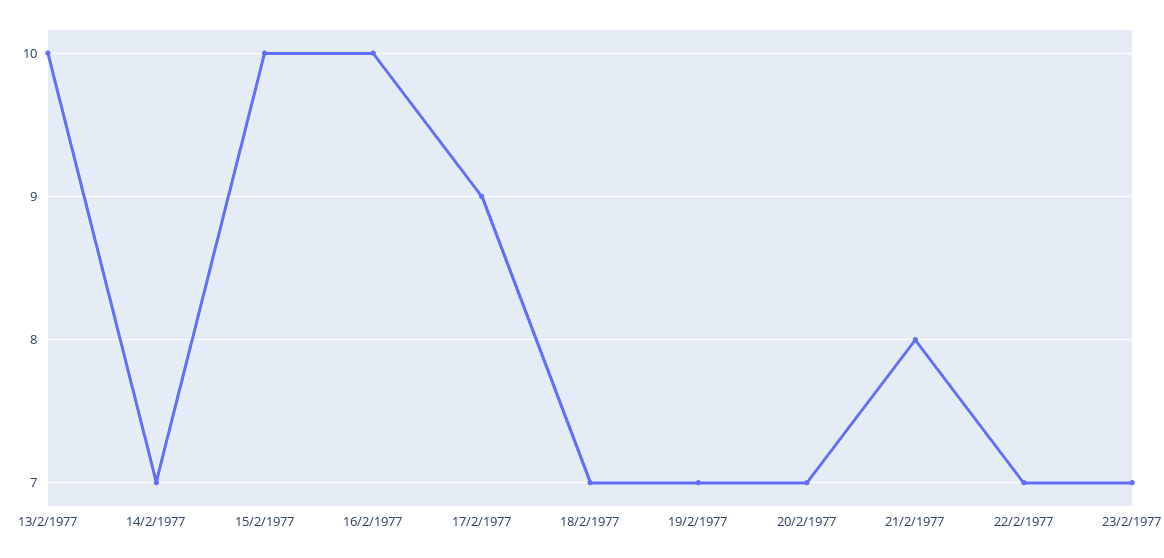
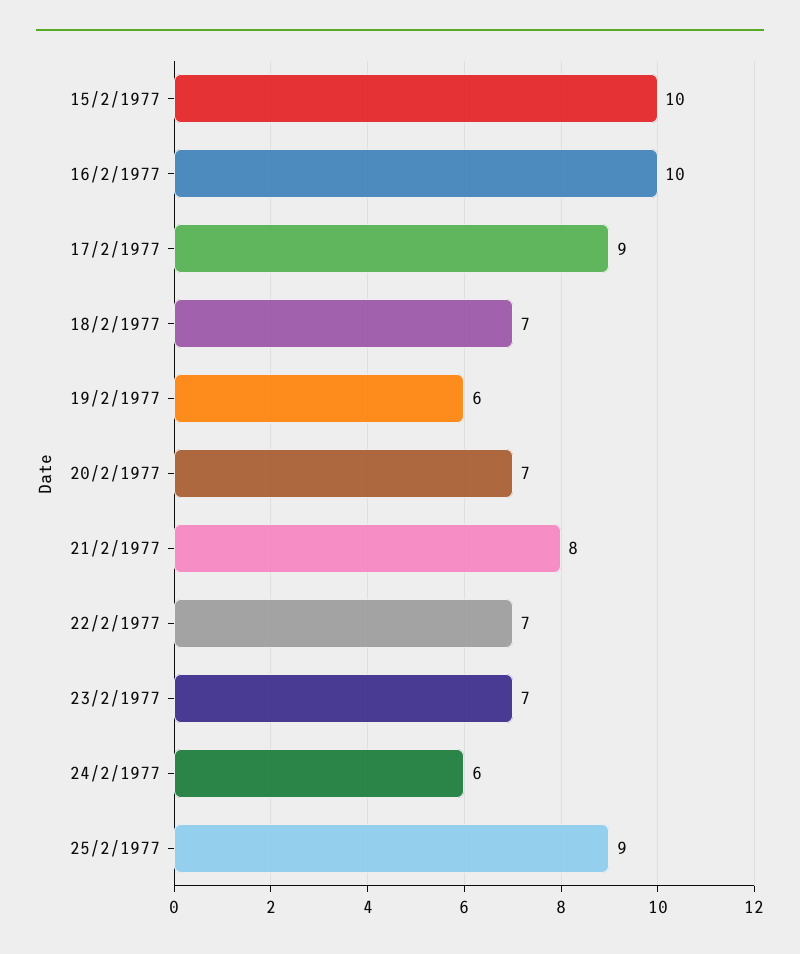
13/2/1977: 10 -> none
14/2/1977: 7 -> none
19/2/1977: 7 -> 6
24/2/1977: none -> 6
25/2/1977: none -> 9

